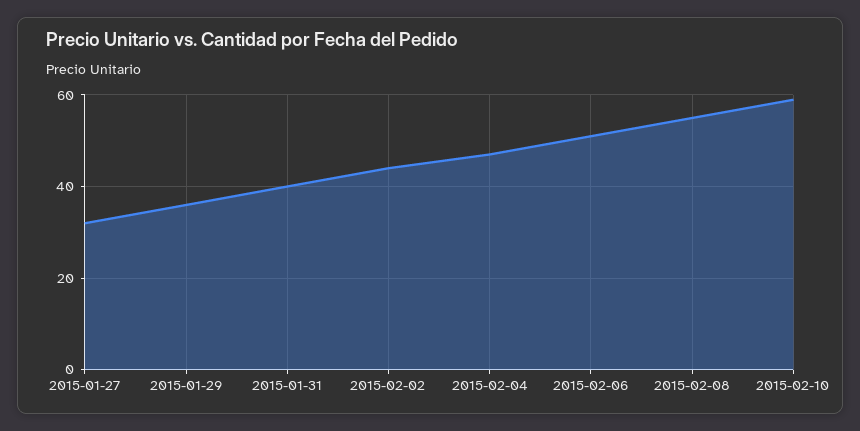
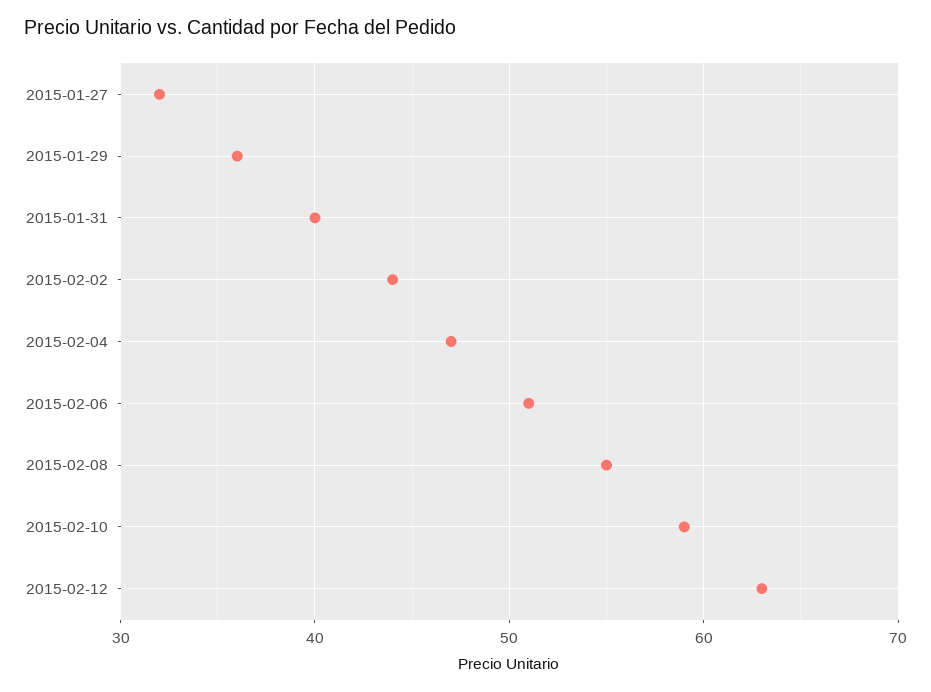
2015-02-12: none -> 63

